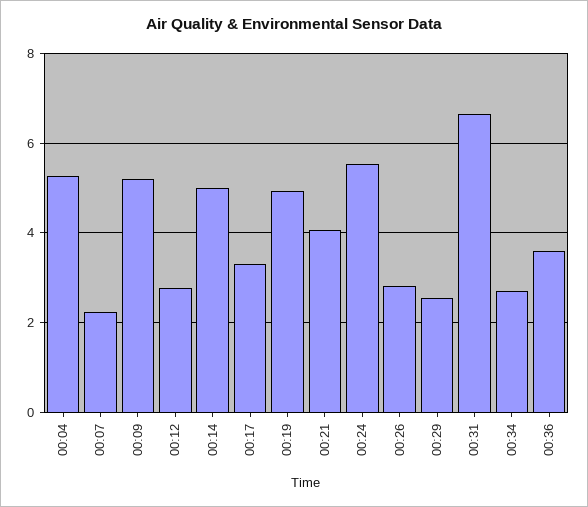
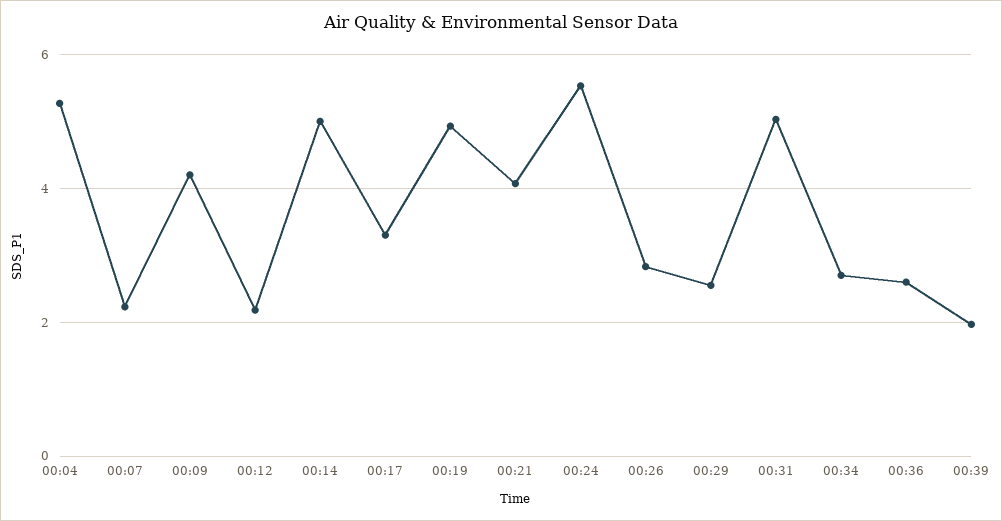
00:09: 5.2 -> 4.2
00:12: 2.8 -> 2.2
00:31: 6.6 -> 5
00:36: 3.6 -> 2.6
00:39: none -> 2

